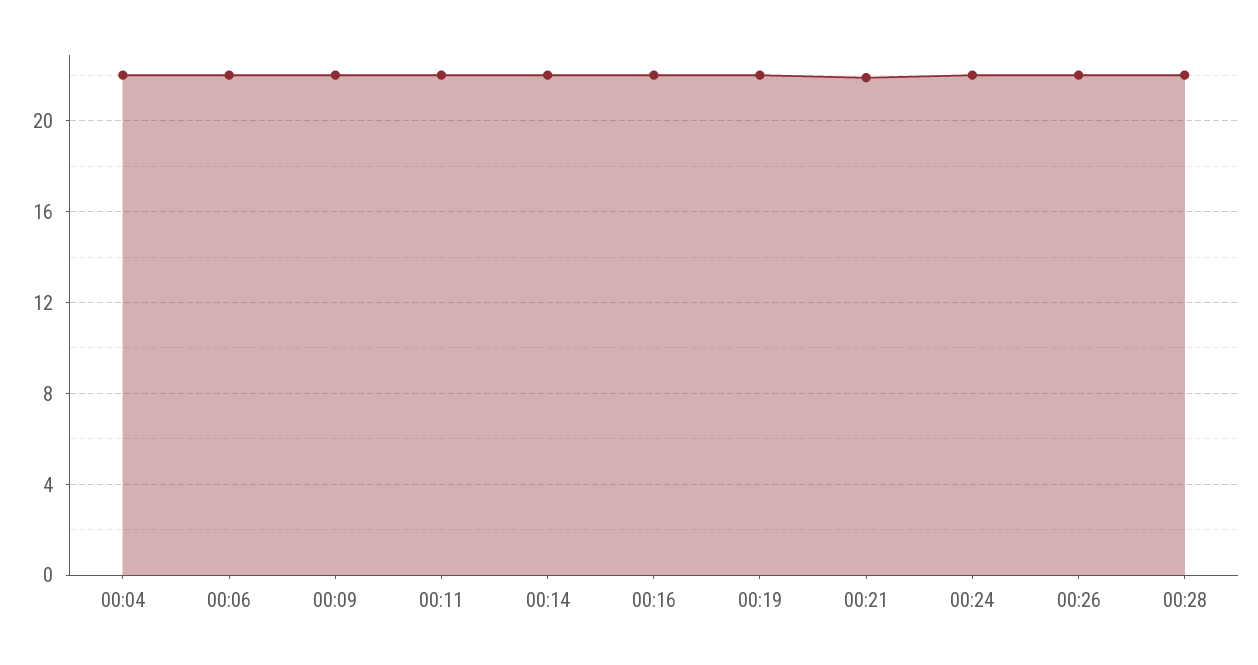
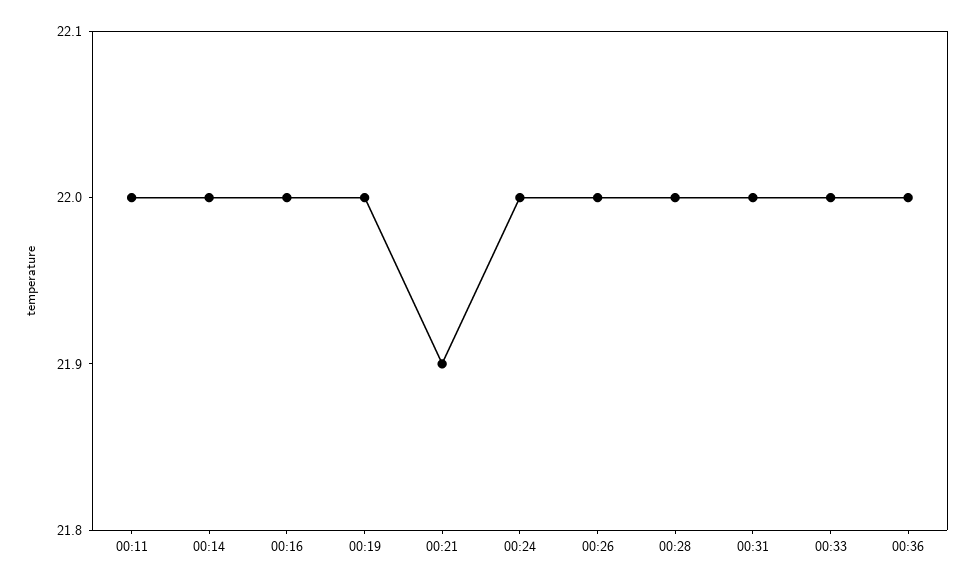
00:04: 22 -> none
00:06: 22 -> none
00:09: 22 -> none
00:31: none -> 22
00:33: none -> 22
00:36: none -> 22

